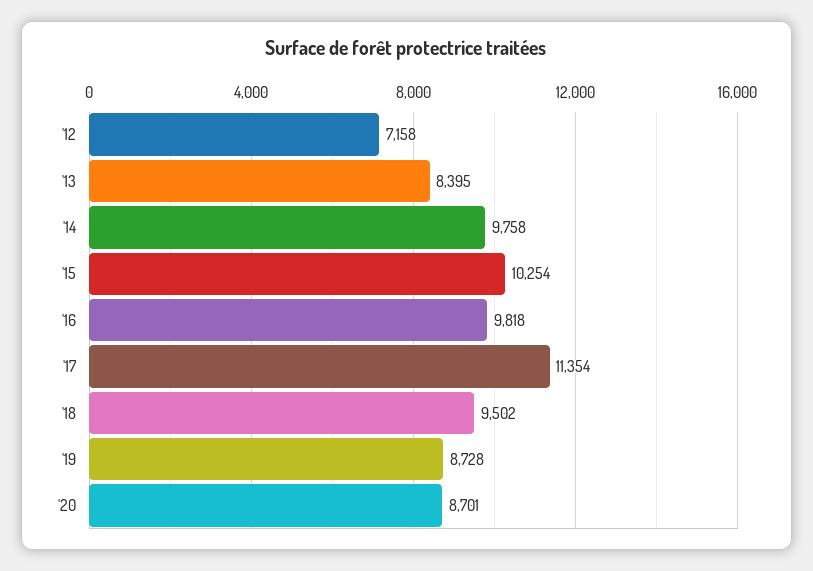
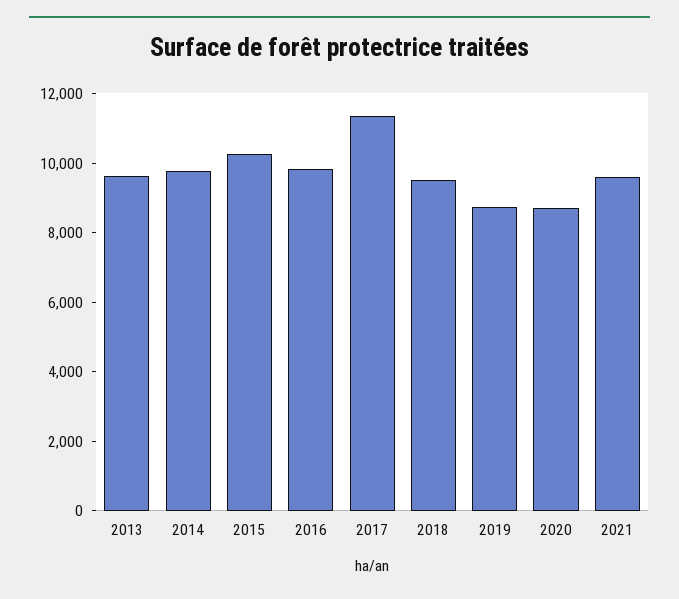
'12: 7158 -> none
'13: 8395 -> 9500
2021: none -> 9500

